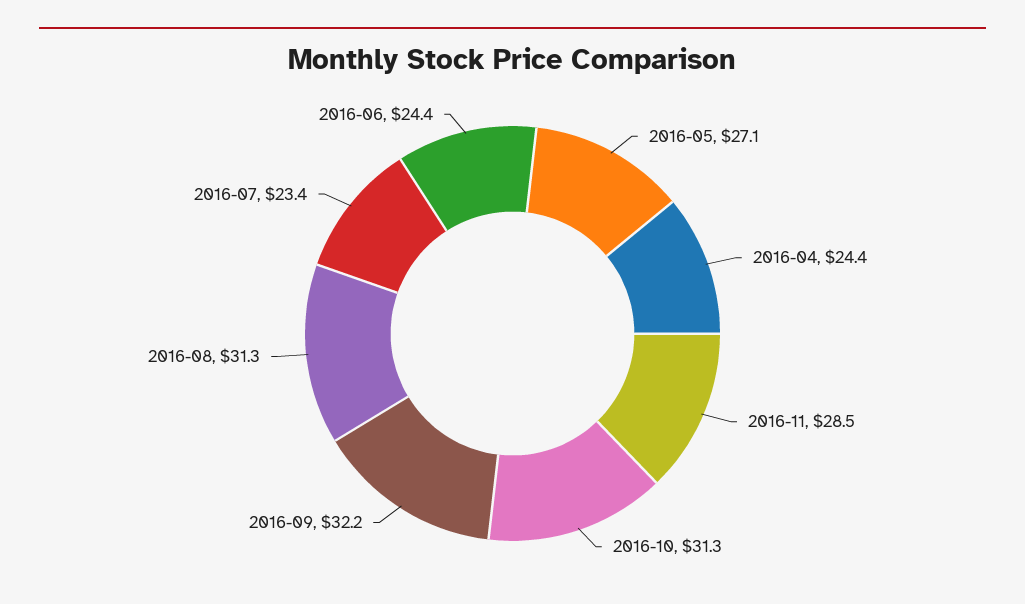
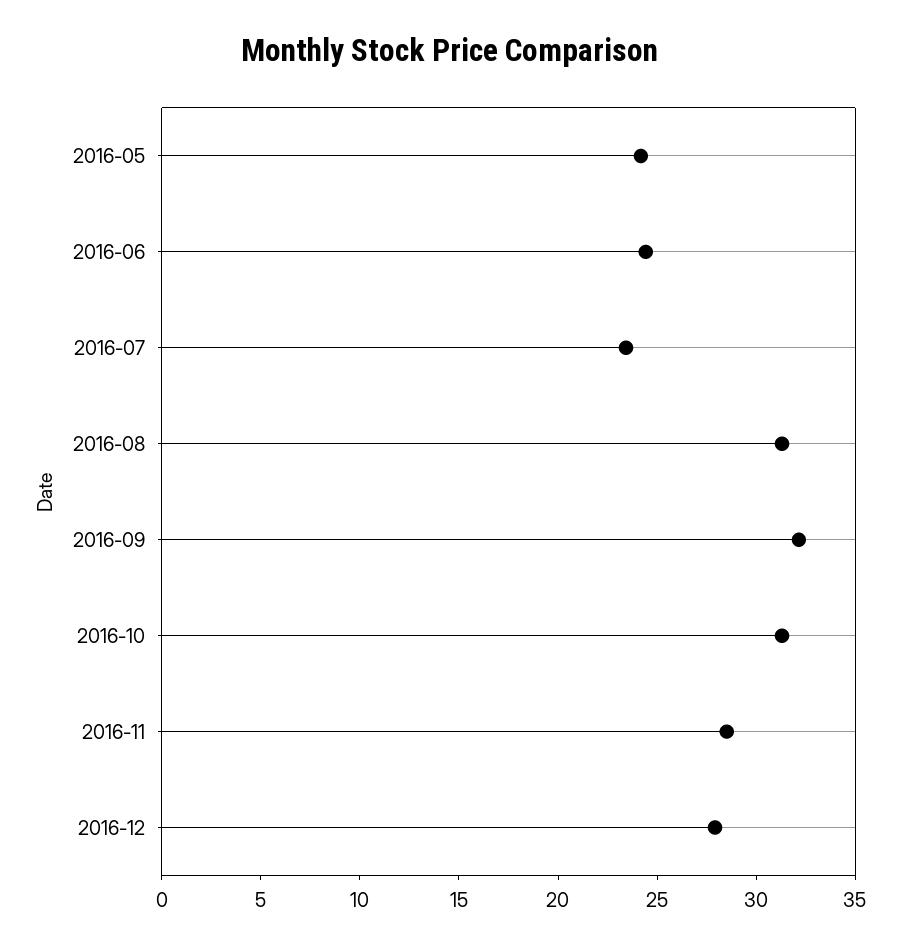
2016-05: 27.1 -> 24
2016-04: 24.4 -> none
2016-12: none -> 28

